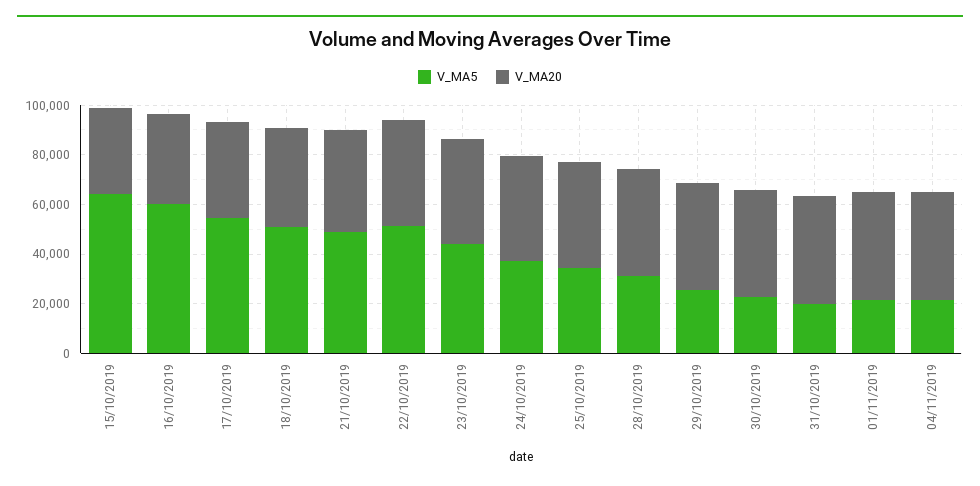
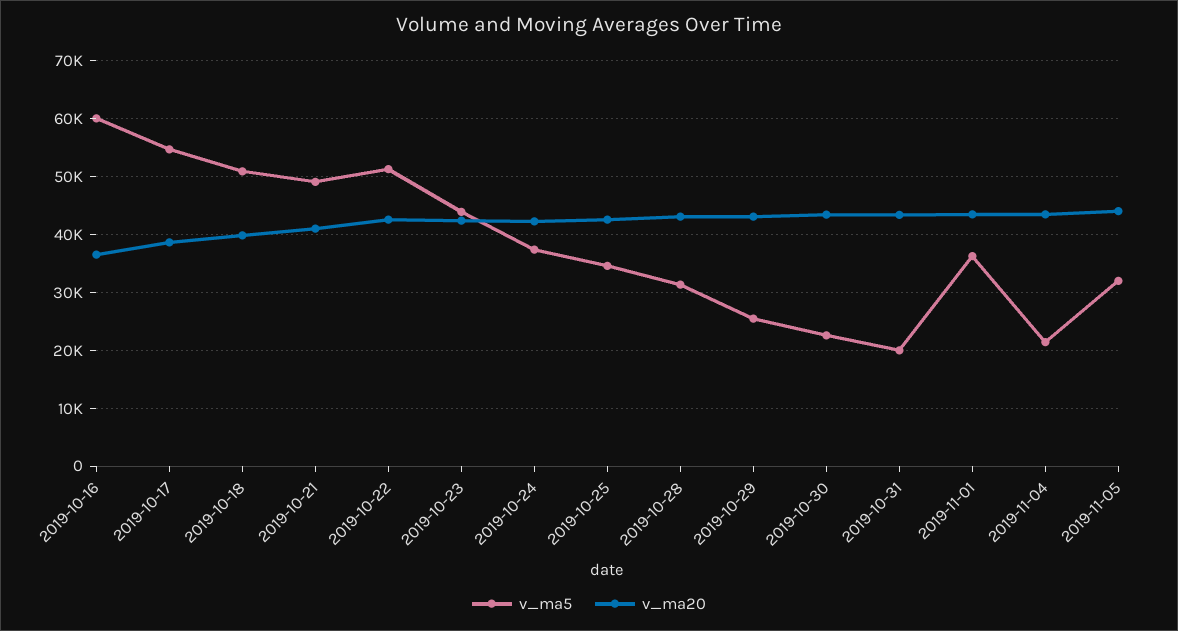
V_MA5, 15/10/2019: 65000 -> none
V_MA20, 15/10/2019: 35000 -> none
V_MA5, 01/11/2019: 20000 -> 36000
V_MA5, 2019-11-05: none -> 32000
V_MA20, 2019-11-05: none -> 44000

